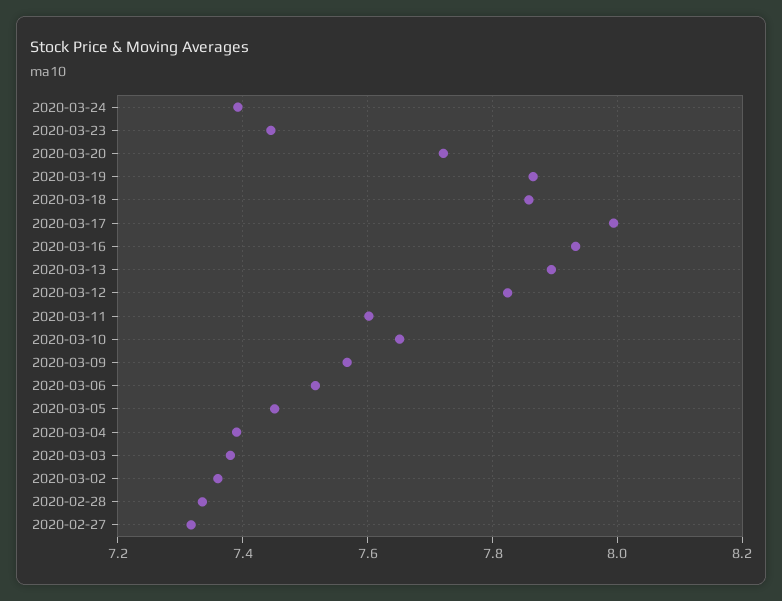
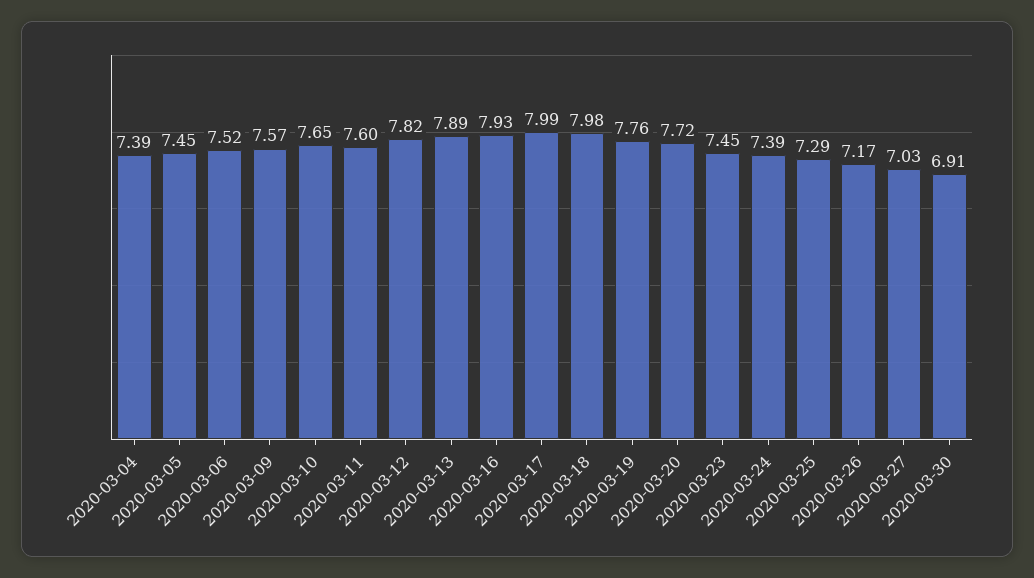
2020-03-19: 7.86 -> 7.76
2020-03-18: 7.86 -> 7.98
2020-03-03: 7.38 -> none
2020-03-02: 7.36 -> none
2020-02-28: 7.34 -> none
2020-02-27: 7.32 -> none
2020-03-25: none -> 7.29
2020-03-26: none -> 7.17
2020-03-27: none -> 7.03
2020-03-30: none -> 6.91

